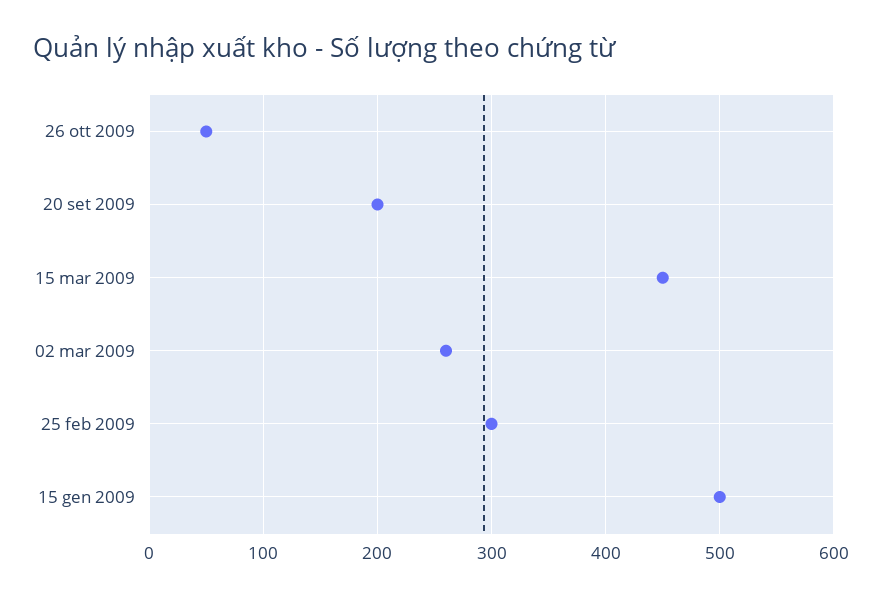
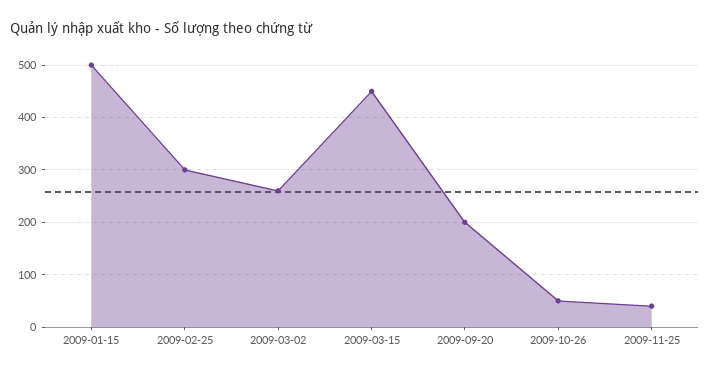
2009-11-25: none -> 40

